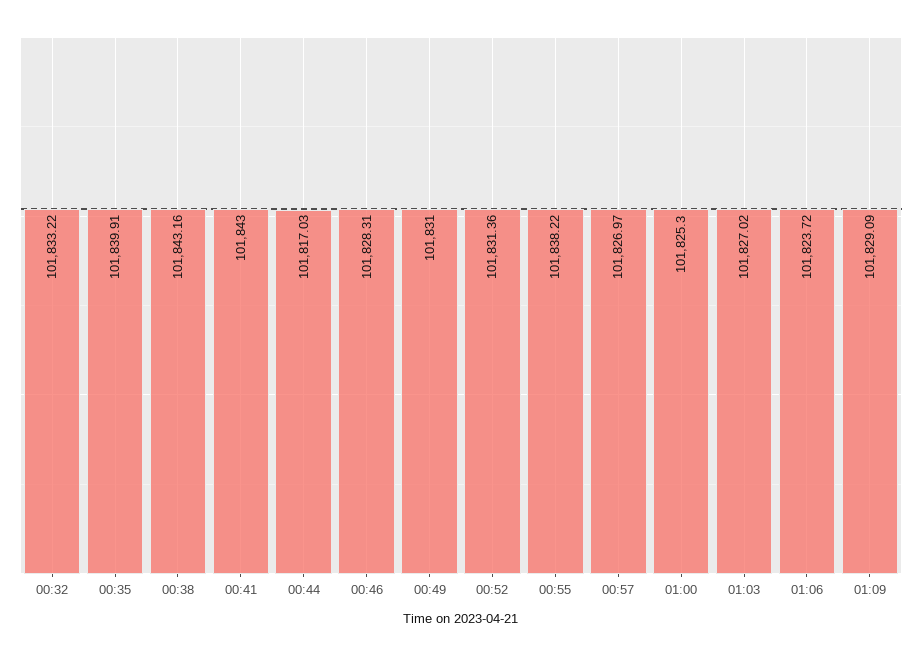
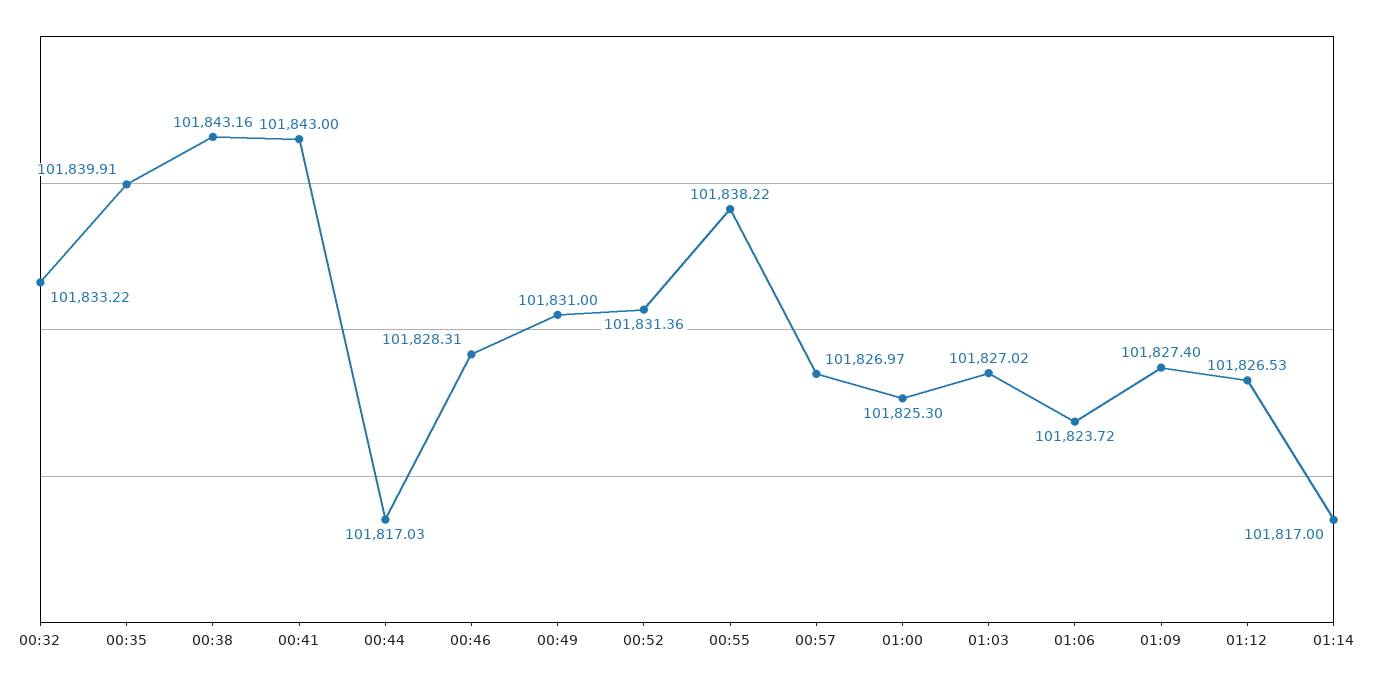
01:09: 101829.09 -> 101827.4
01:12: none -> 101826.53
01:14: none -> 101817

